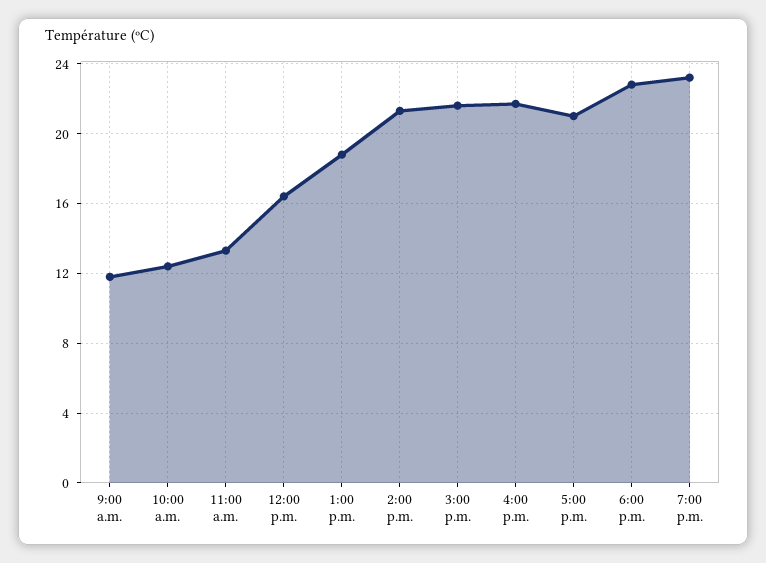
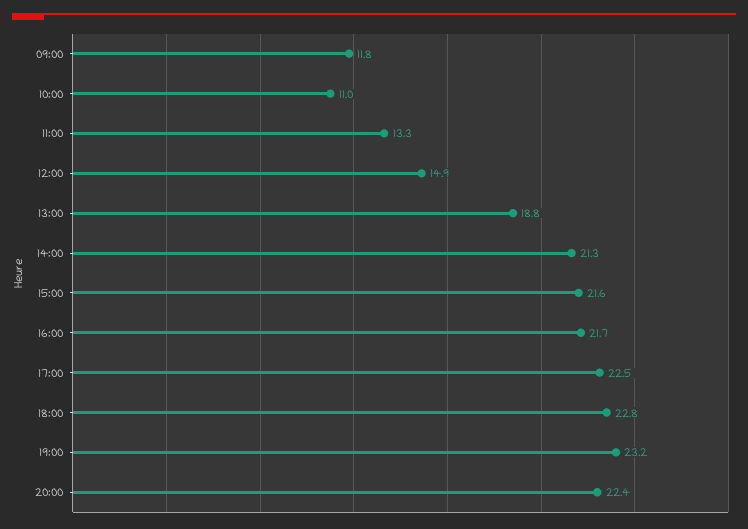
10:00 a.m.: 12.5 -> 11
12:00 p.m.: 16.5 -> 14.9
5:00 p.m.: 21 -> 22.5
20:00: none -> 22.4

